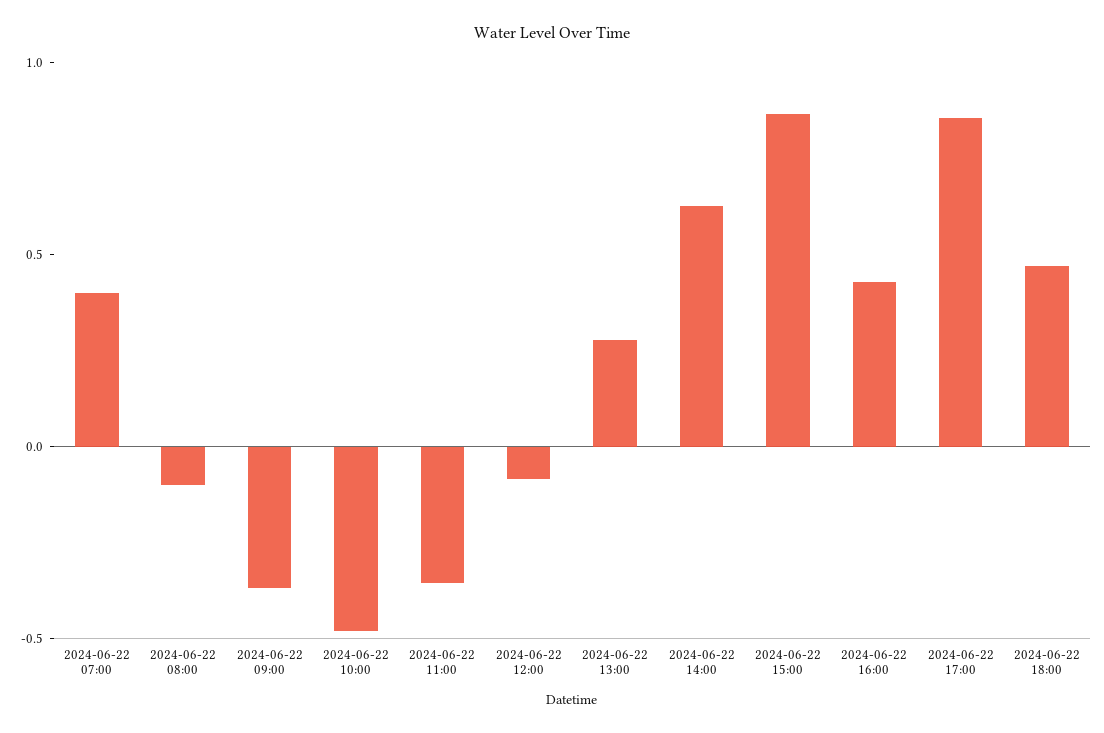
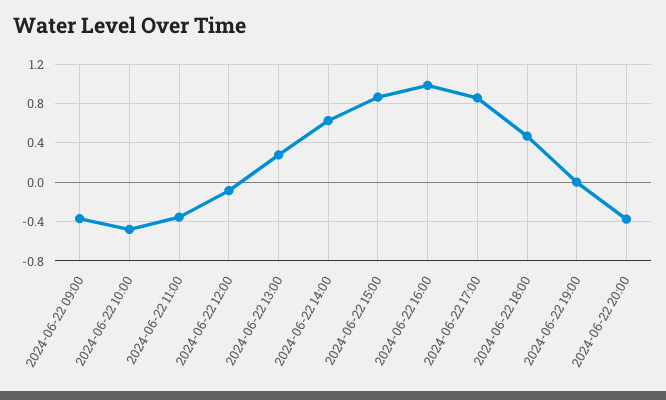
2024-06-22 07:00: 0.4 -> none
2024-06-22 08:00: -0.1 -> none
2024-06-22 16:00: 0.4 -> 1
2024-06-22 19:00: none -> 0
2024-06-22 20:00: none -> -0.4

